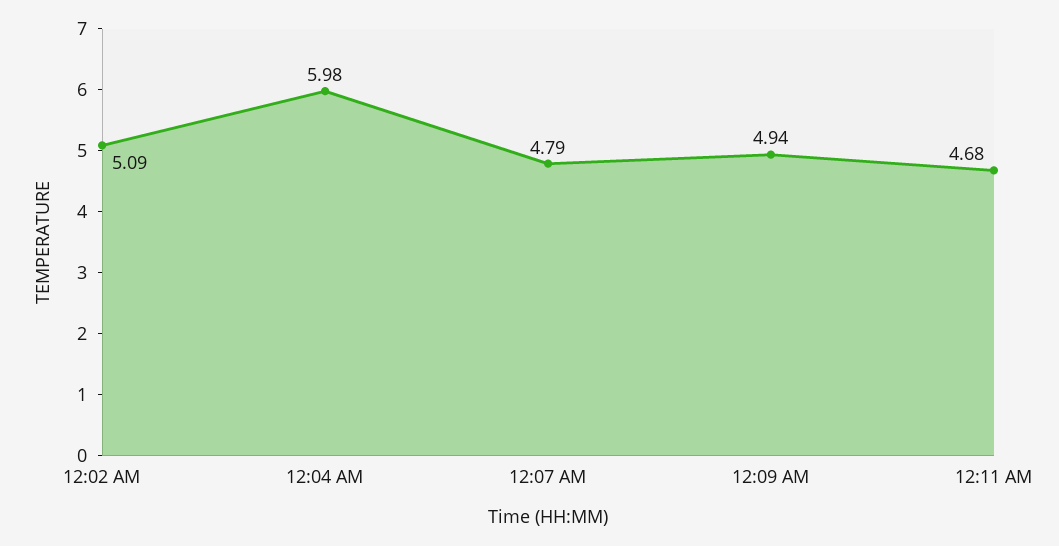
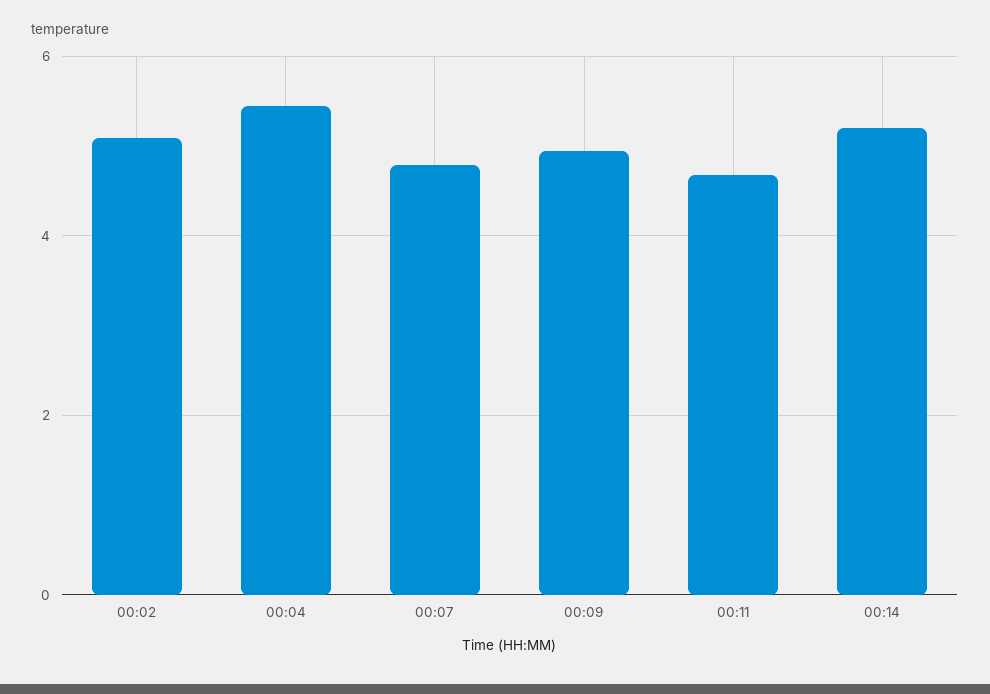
12:04 AM: 5.98 -> 5.4
00:14: none -> 5.2

